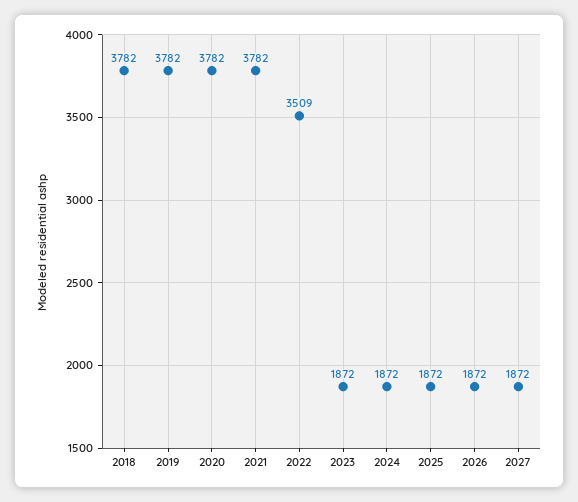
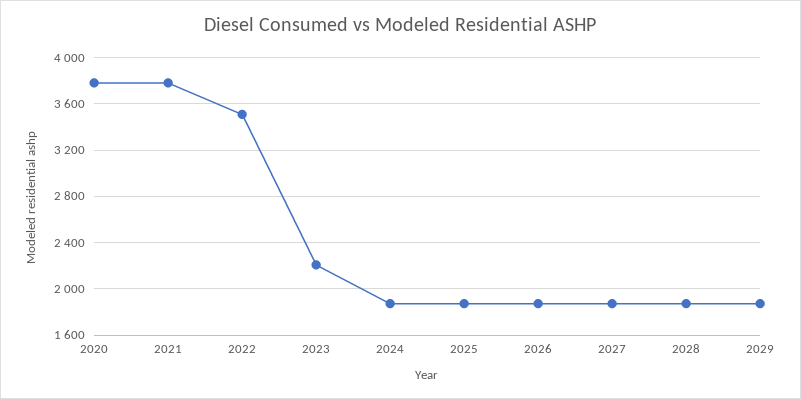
2018: 3782 -> none
2019: 3782 -> none
2023: 1872 -> 2200
2028: none -> 1900
2029: none -> 1900

